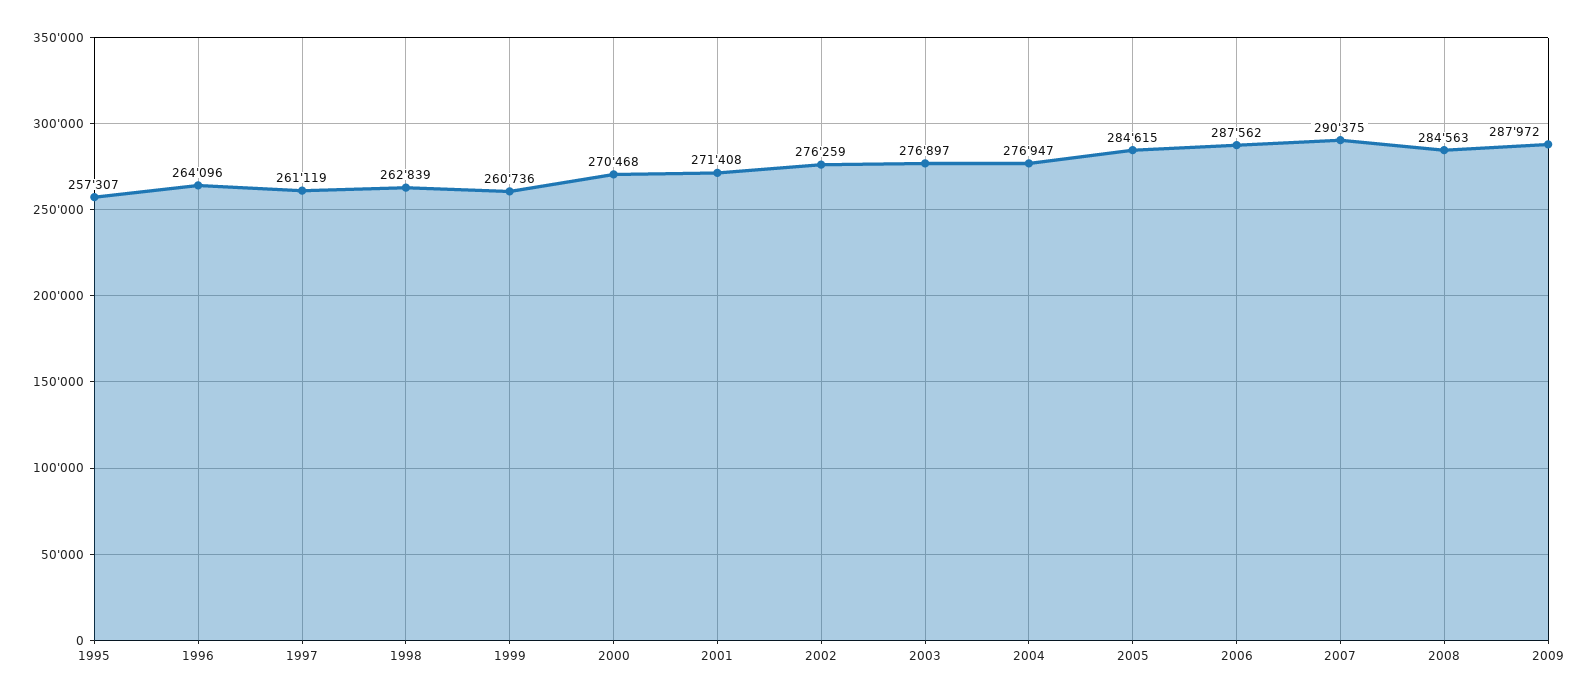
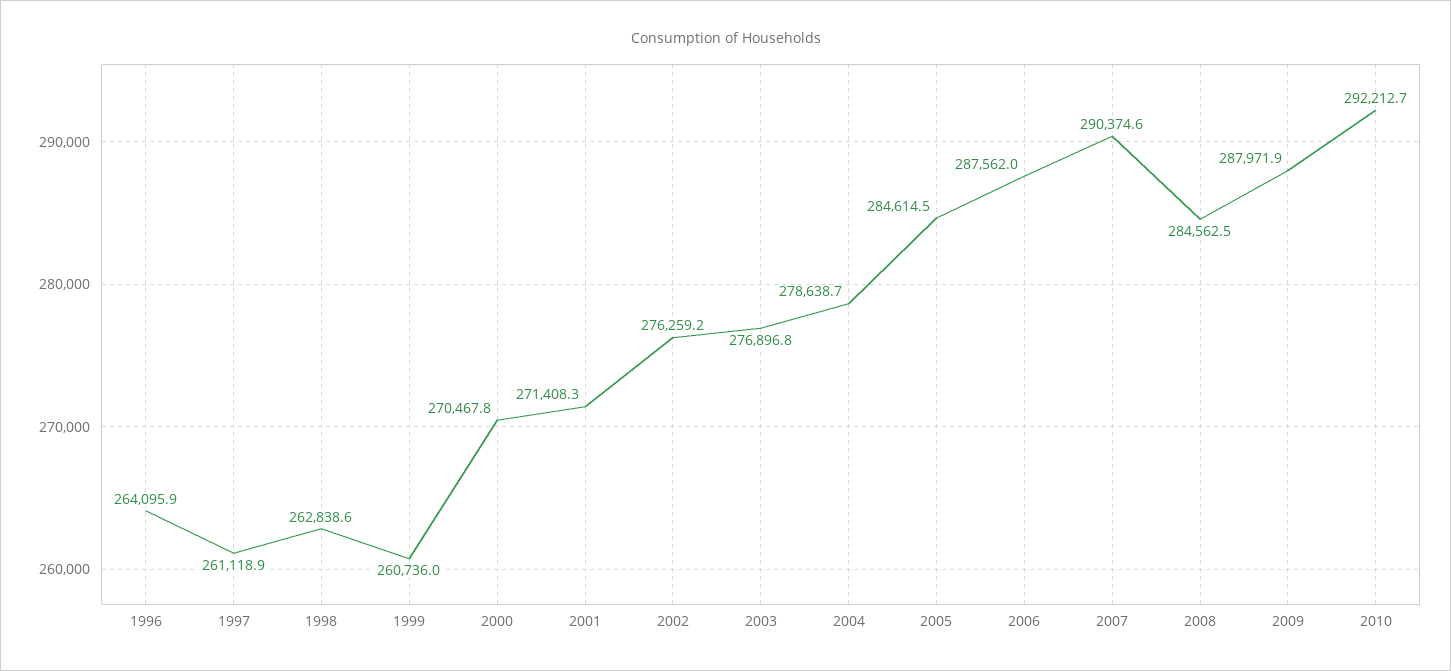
1995: 257307 -> none
2004: 276947 -> 278638.7
2010: none -> 292212.7

